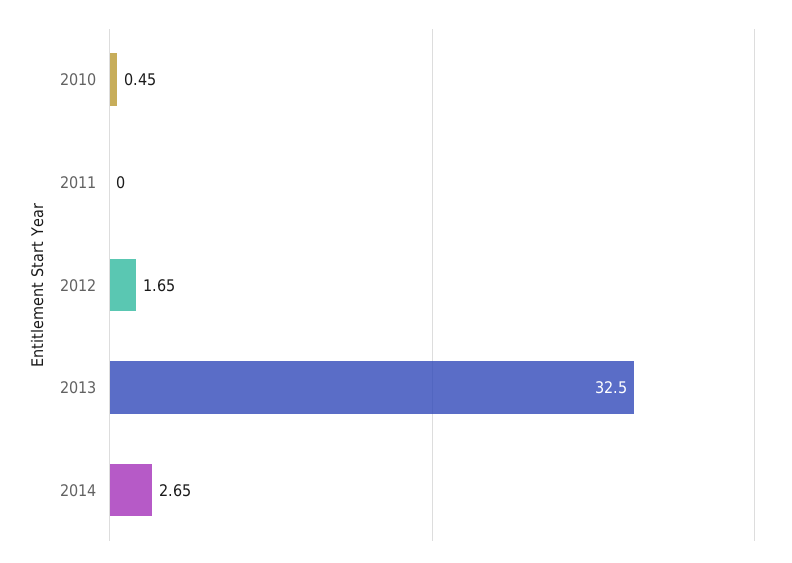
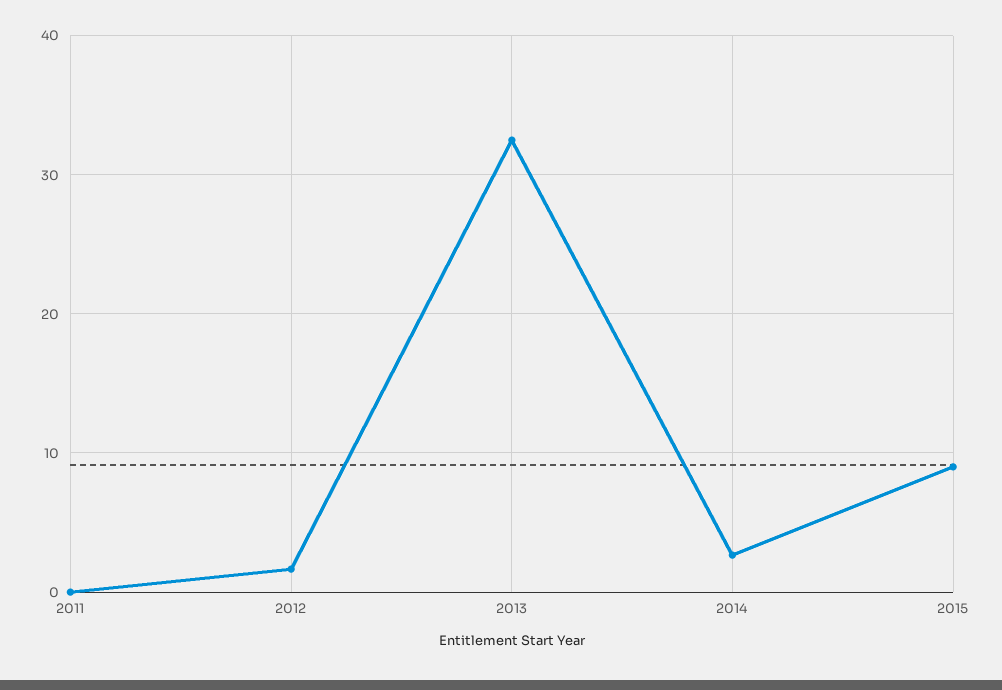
2010: 0.45 -> none
2015: none -> 9

